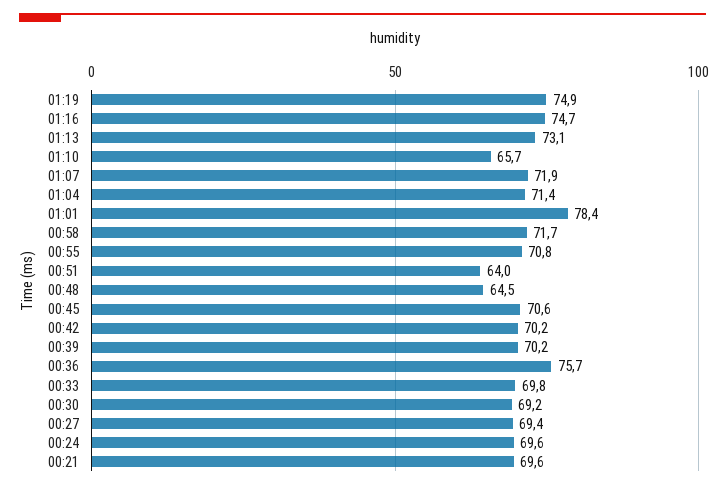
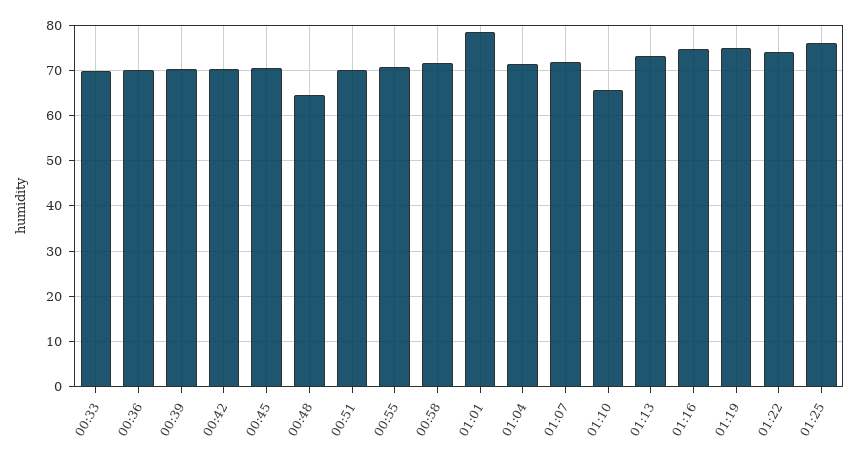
00:51: 64 -> 70
00:36: 75.7 -> 70
00:30: 69.2 -> none
00:27: 69.4 -> none
00:24: 69.6 -> none
00:21: 69.6 -> none
01:22: none -> 74
01:25: none -> 76

